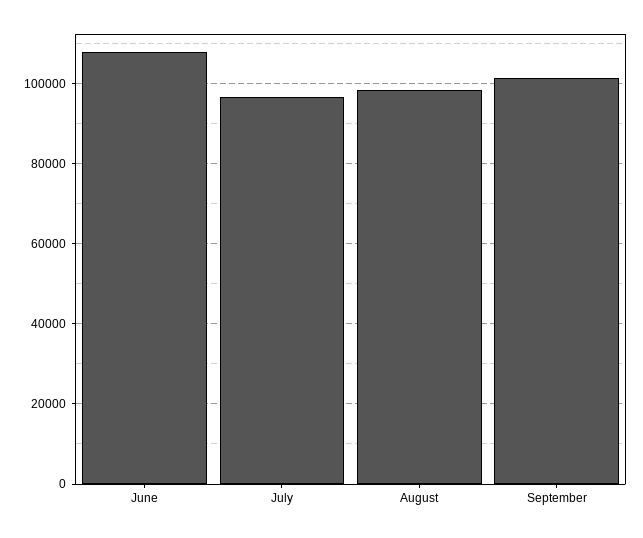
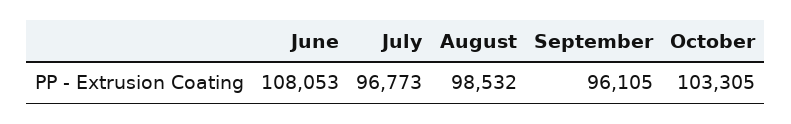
September: 102000 -> 96105
October: none -> 103305

